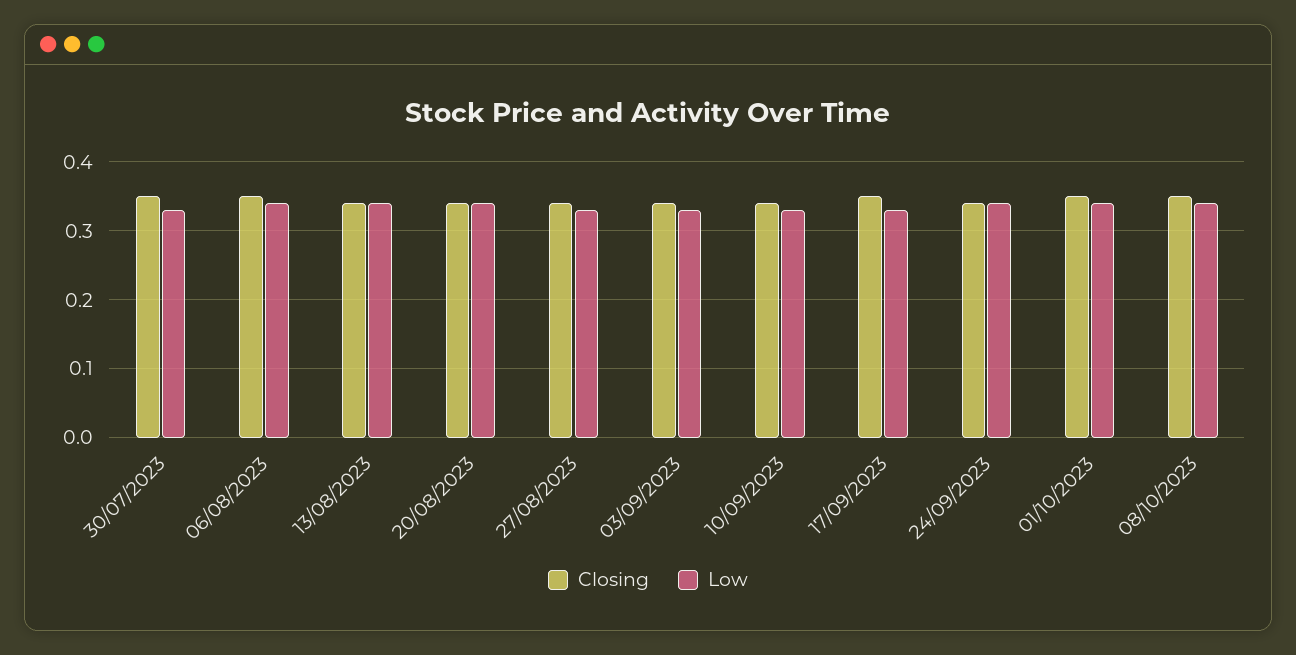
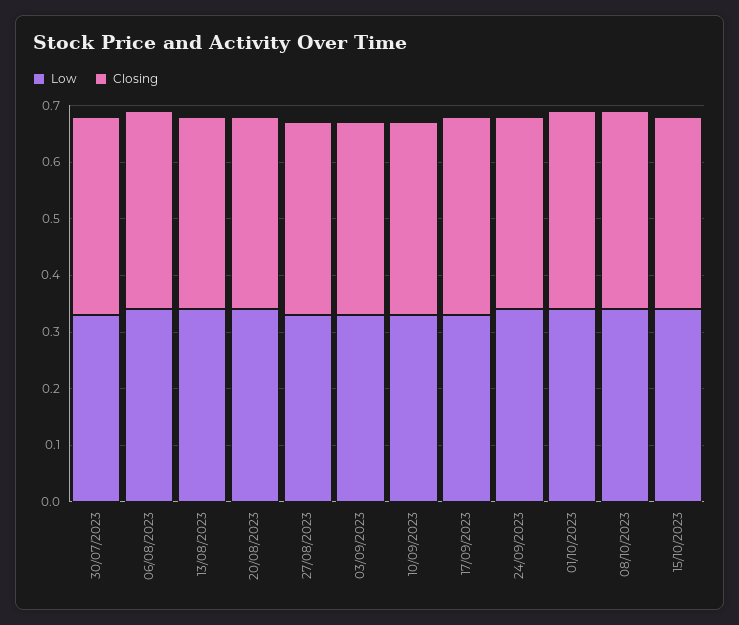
Low, 15/10/2023: none -> 0.35
Closing, 15/10/2023: none -> 0.35

